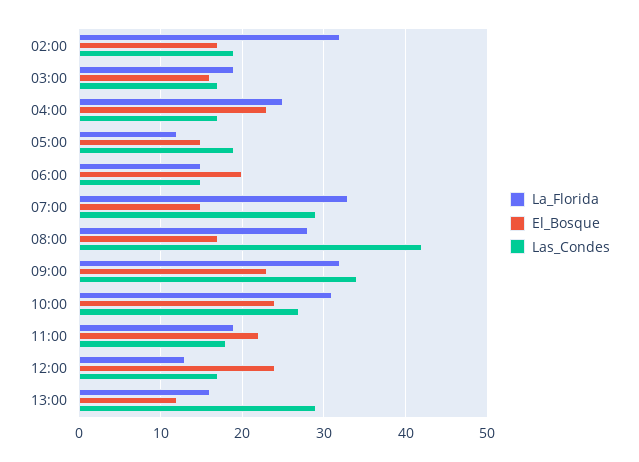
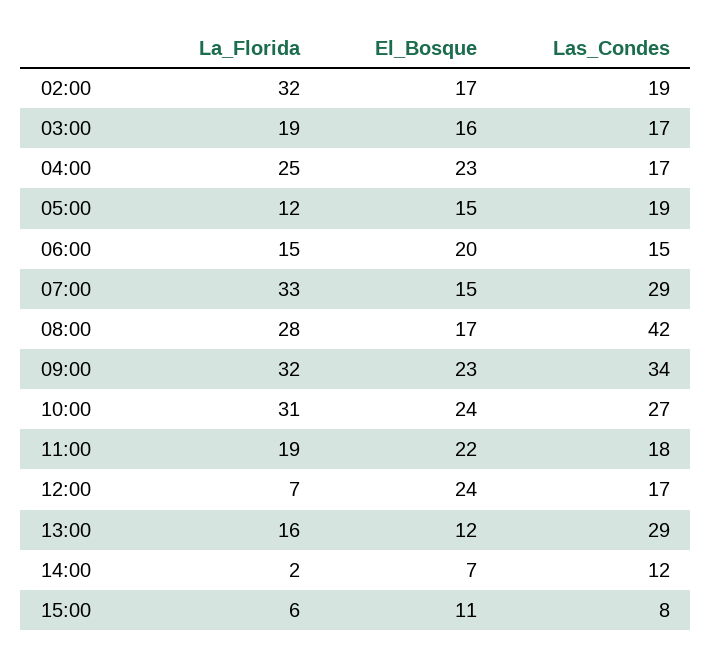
La_Florida, 12:00: 13 -> 7
La_Florida, 14:00: none -> 2
El_Bosque, 14:00: none -> 7
Las_Condes, 14:00: none -> 12
La_Florida, 15:00: none -> 6
El_Bosque, 15:00: none -> 11
Las_Condes, 15:00: none -> 8

